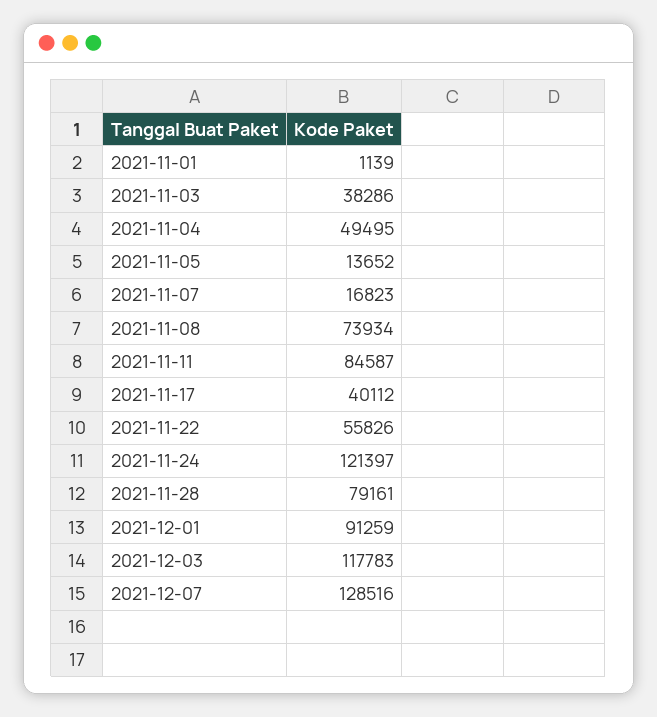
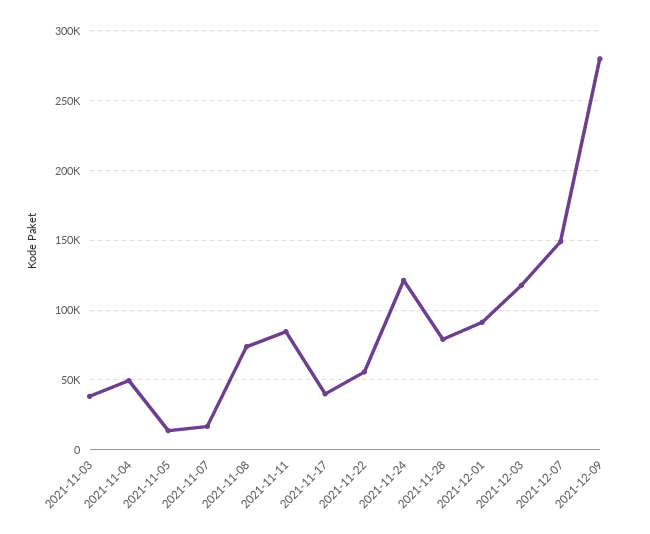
2021-11-01: 1139 -> none
2021-12-07: 128516 -> 150000
2021-12-09: none -> 280000

